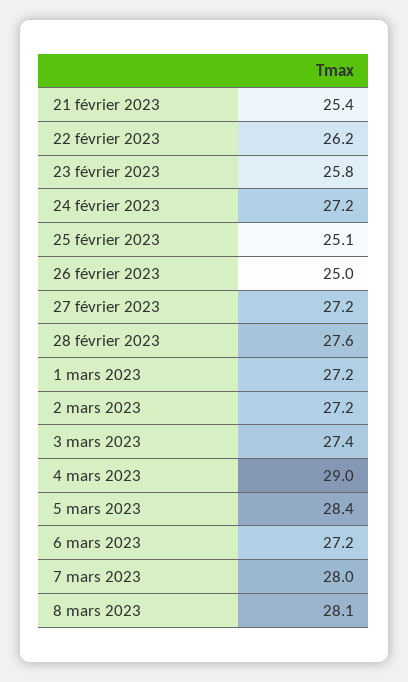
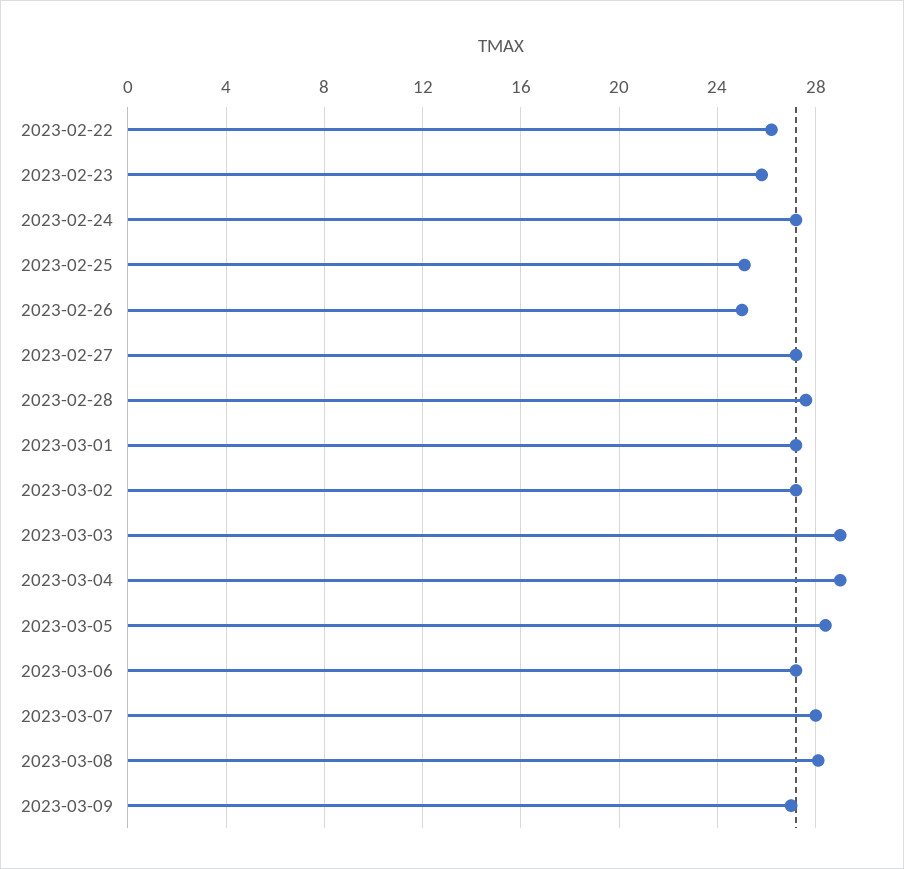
21 février 2023: 25.4 -> none
3 mars 2023: 27.4 -> 29
2023-03-09: none -> 27

